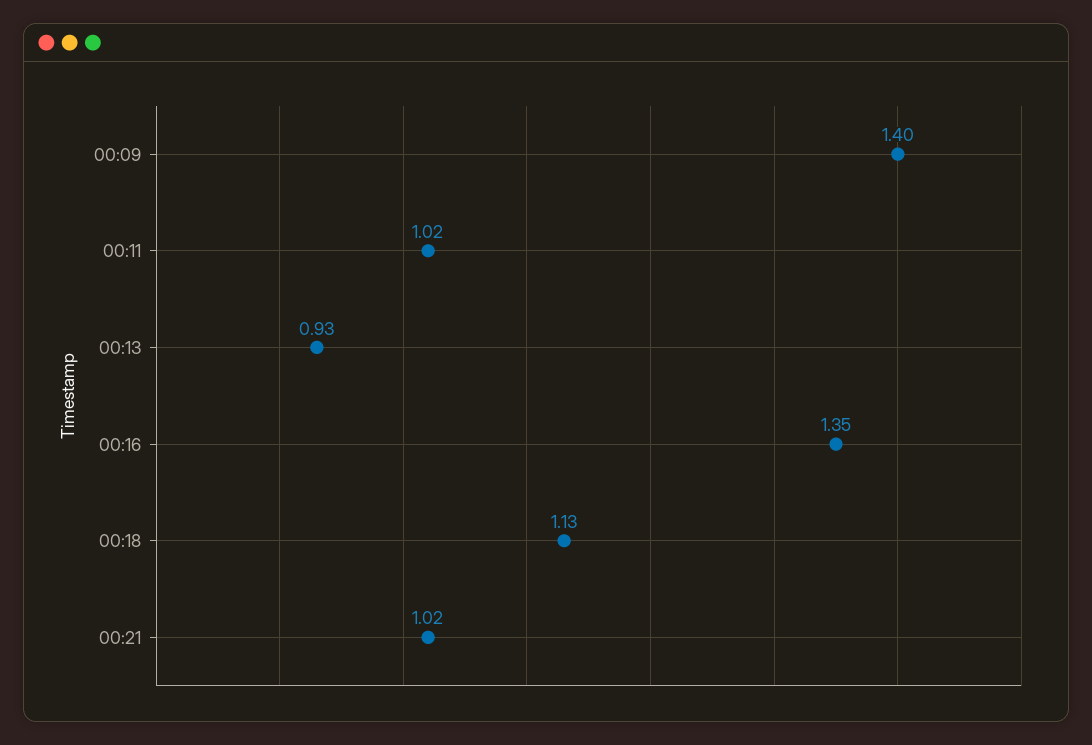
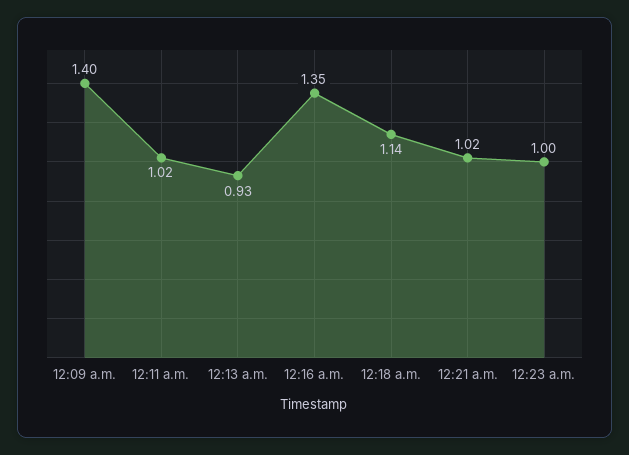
00:18: 1.13 -> 1.14
12:23 a.m.: none -> 1

